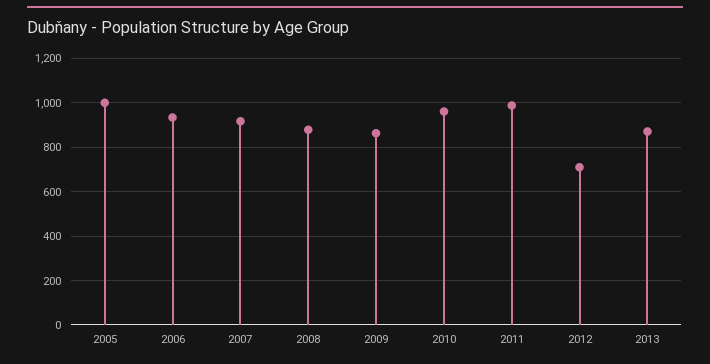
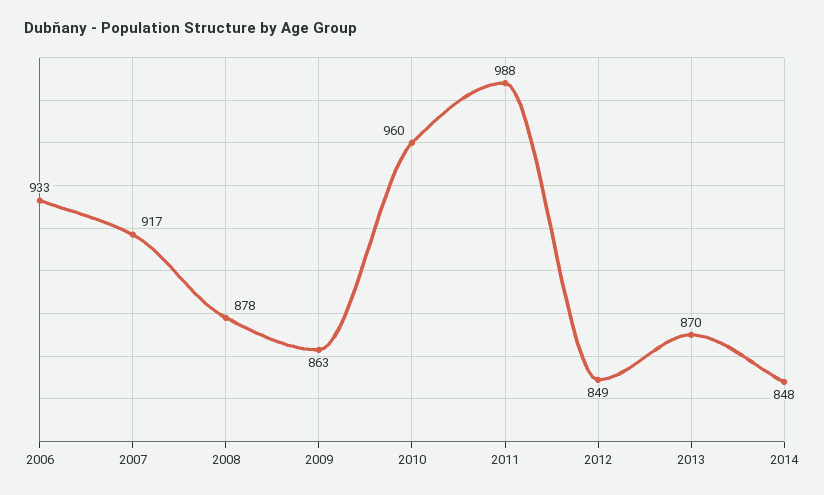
2005: 1000 -> none
2012: 700 -> 849
2014: none -> 848

